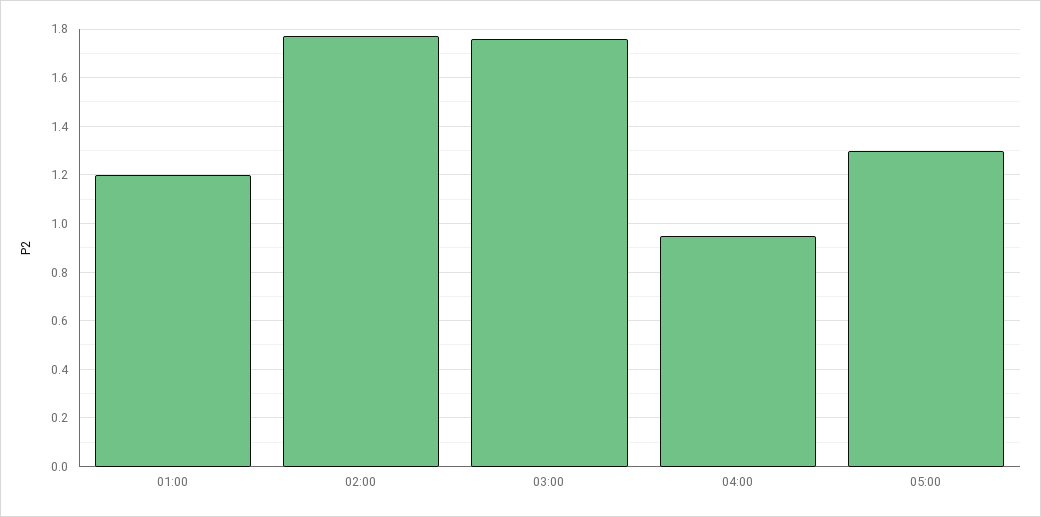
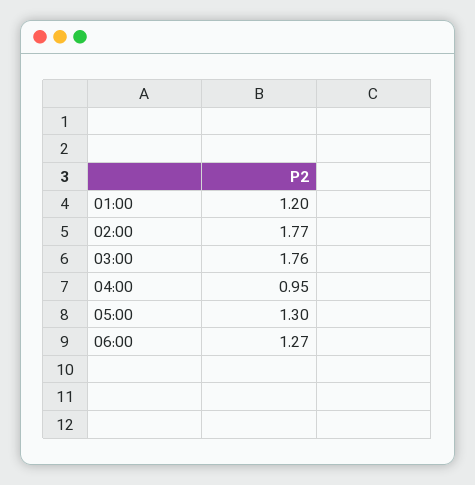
06:00: none -> 1.27

